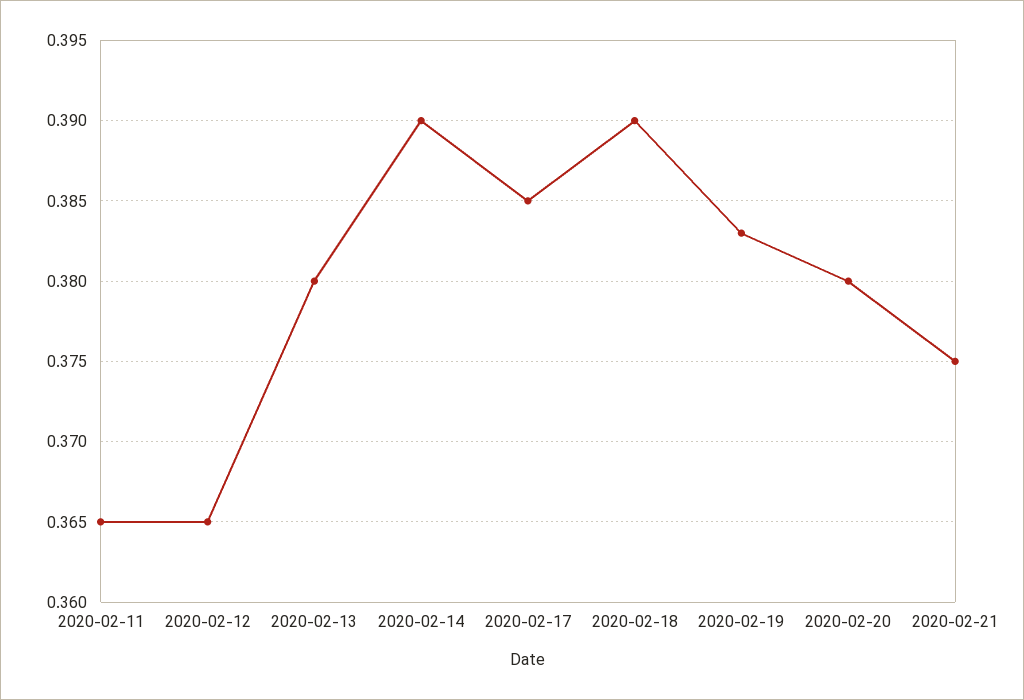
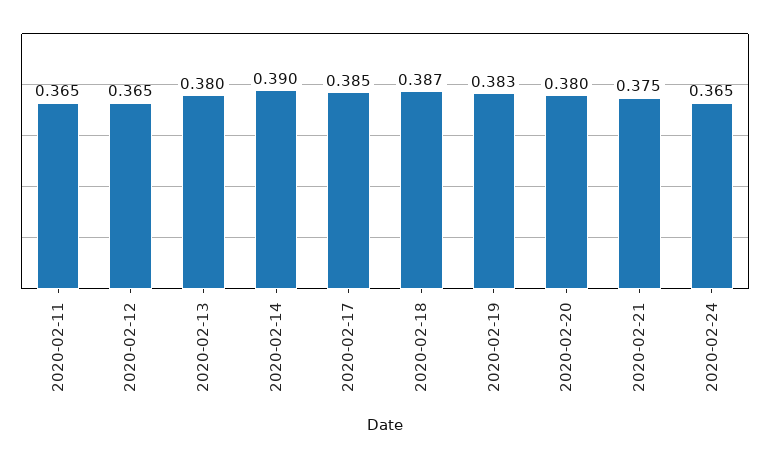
2020-02-18: 0.39 -> 0.387
2020-02-24: none -> 0.365

